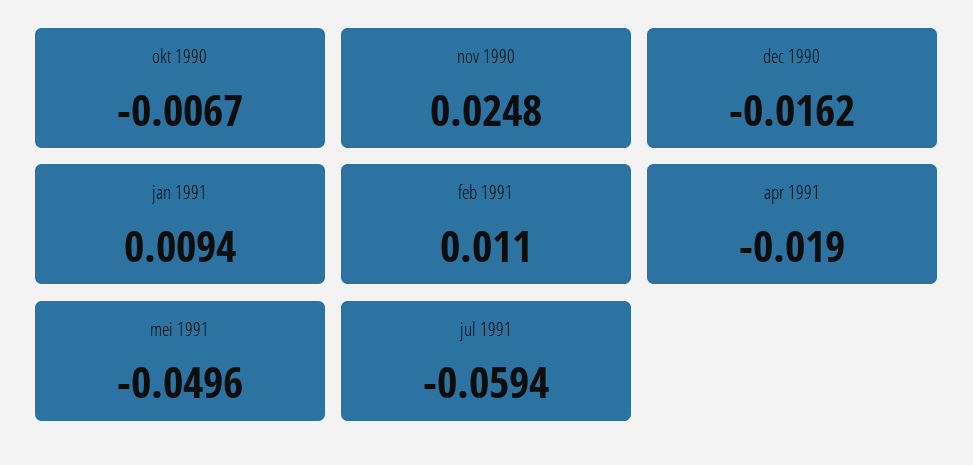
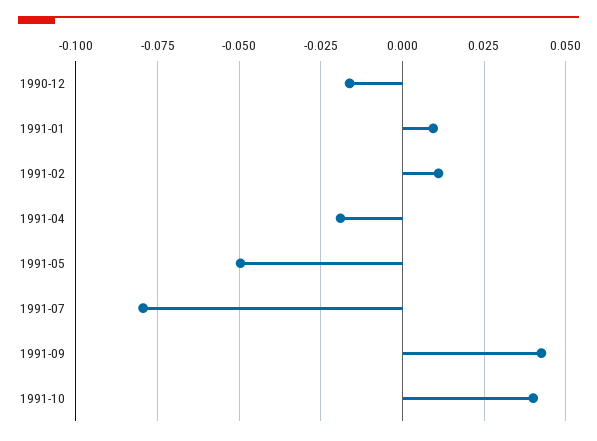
okt 1990: -0.0067 -> none
nov 1990: 0.0248 -> none
jul 1991: -0.0594 -> -0.08
1991-09: none -> 0.0425
1991-10: none -> 0.04

